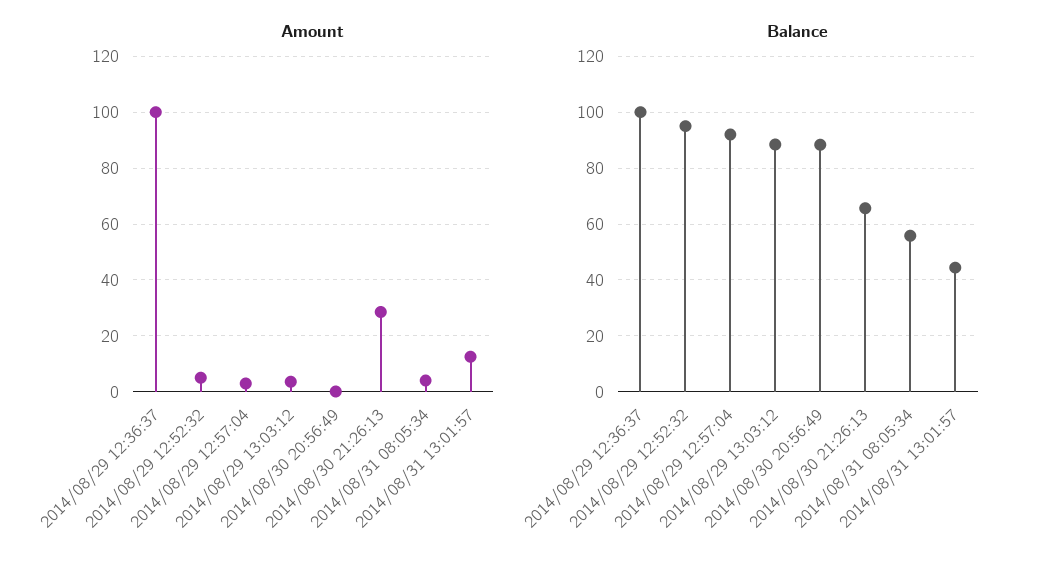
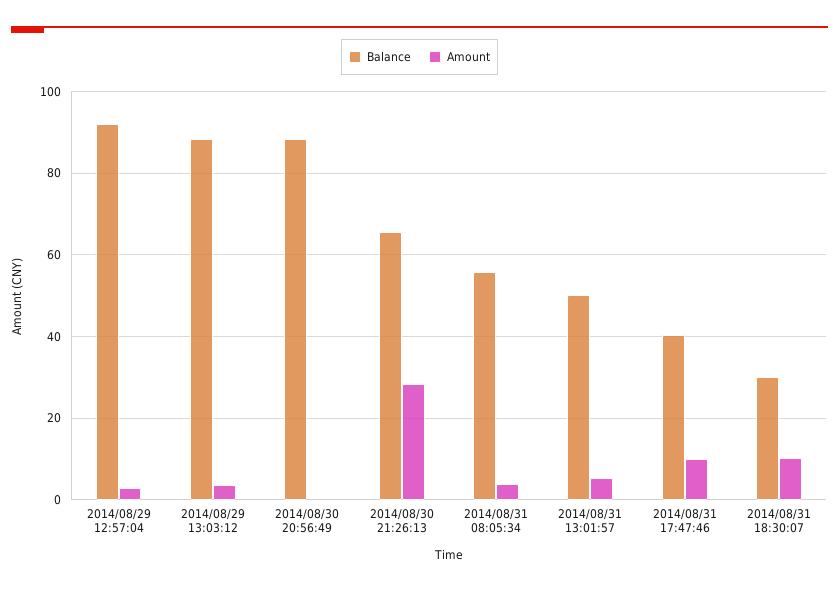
Amount, 2014/08/29 12:36:37: 100 -> none
Amount, 2014/08/29 12:52:32: 5 -> none
Amount, 2014/08/31 13:01:57: 12.5 -> 6
Balance, 2014/08/29 12:36:37: 100 -> none
Balance, 2014/08/29 12:52:32: 95 -> none
Balance, 2014/08/31 13:01:57: 45 -> 50
Balance, 2014/08/31 17:47:46: none -> 40
Amount, 2014/08/31 17:47:46: none -> 10
Balance, 2014/08/31 18:30:07: none -> 30
Amount, 2014/08/31 18:30:07: none -> 10

